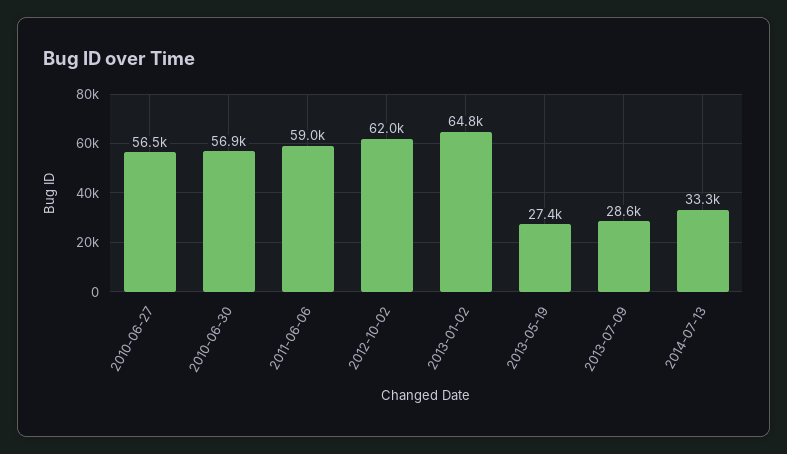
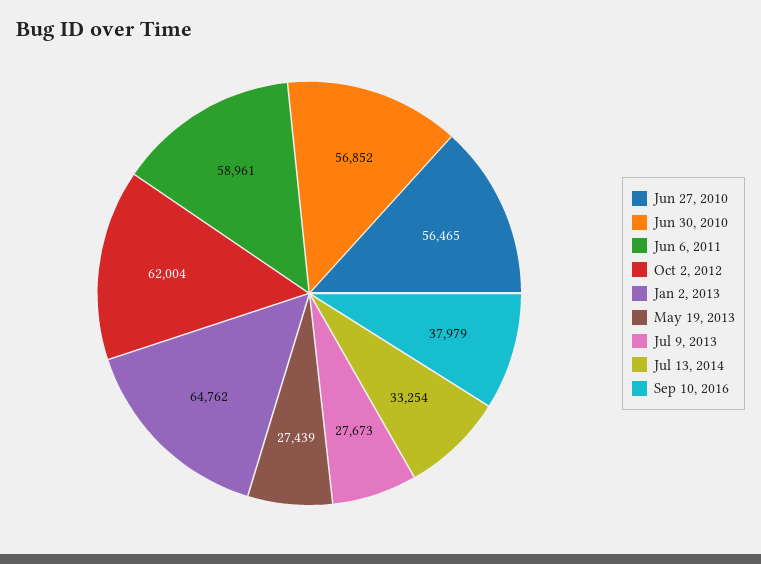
2013-07-09: 28600 -> 27673
Sep 10, 2016: none -> 37979

